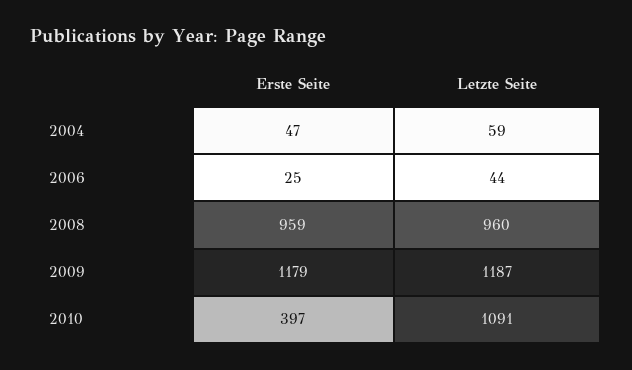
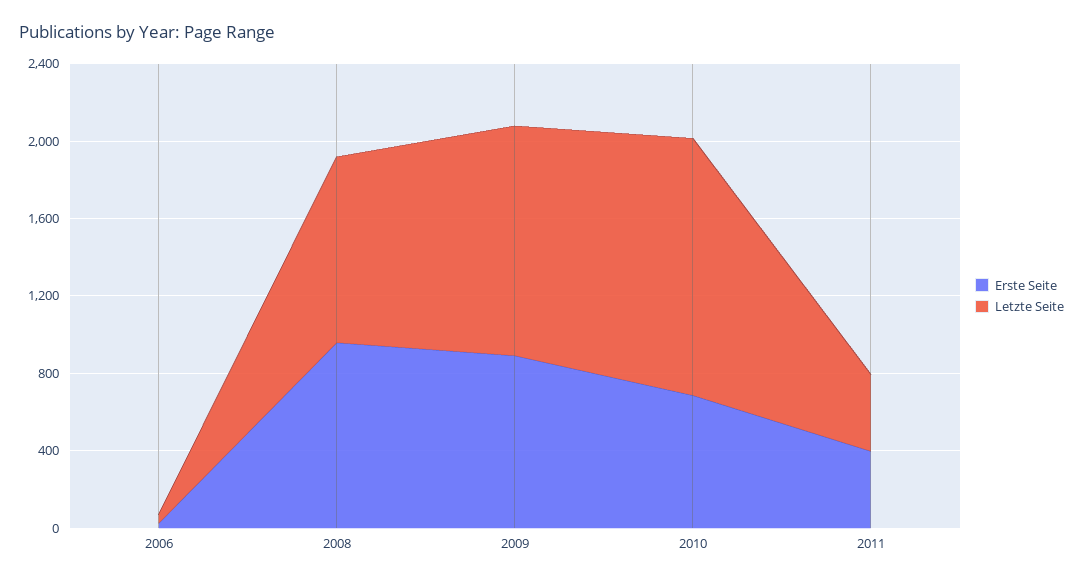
Erste Seite, 2004: 47 -> none
Letzte Seite, 2004: 59 -> none
Erste Seite, 2009: 1179 -> 900
Erste Seite, 2010: 397 -> 700
Letzte Seite, 2010: 1091 -> 1300
Erste Seite, 2011: none -> 400
Letzte Seite, 2011: none -> 400

